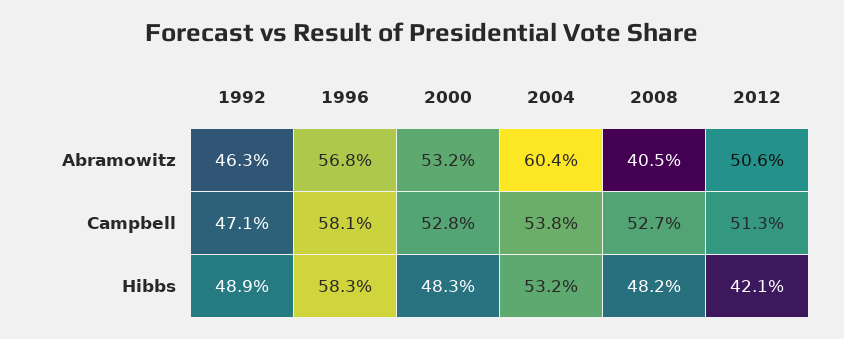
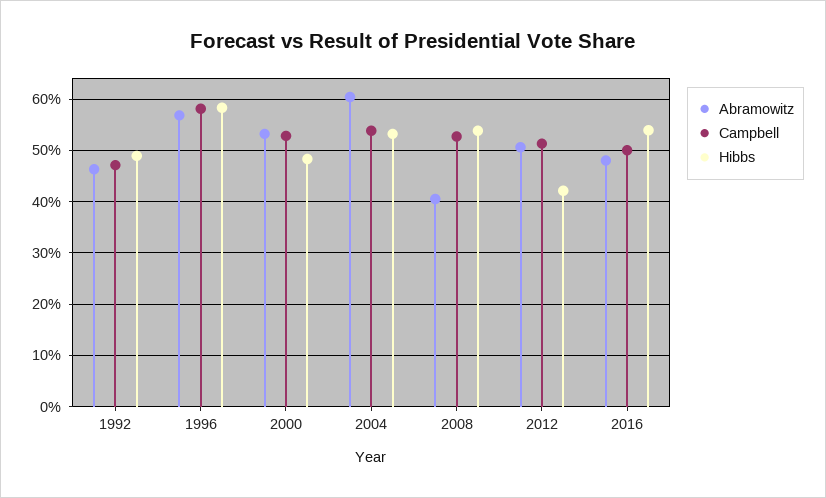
Hibbs, 2008: 48.2 -> 54
Abramowitz, 2016: none -> 48
Campbell, 2016: none -> 50
Hibbs, 2016: none -> 54

